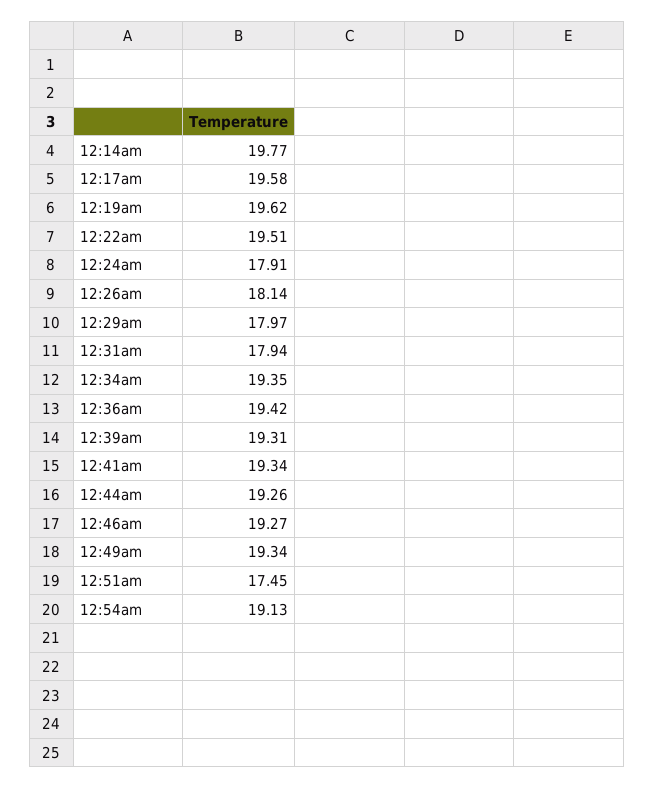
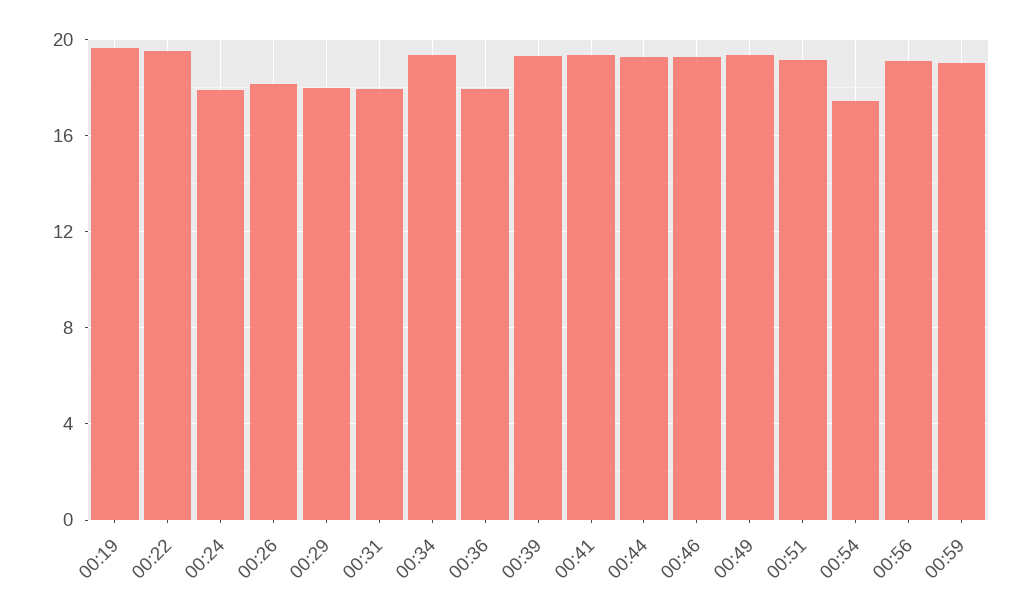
12:14am: 19.77 -> none
12:17am: 19.58 -> none
12:36am: 19.42 -> 18
12:51am: 17.45 -> 19
12:54am: 19.13 -> 17.5
00:56: none -> 19
00:59: none -> 19

